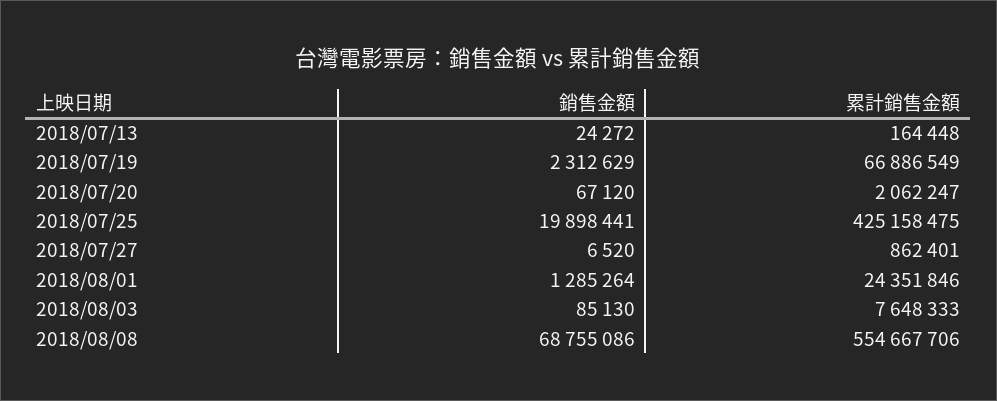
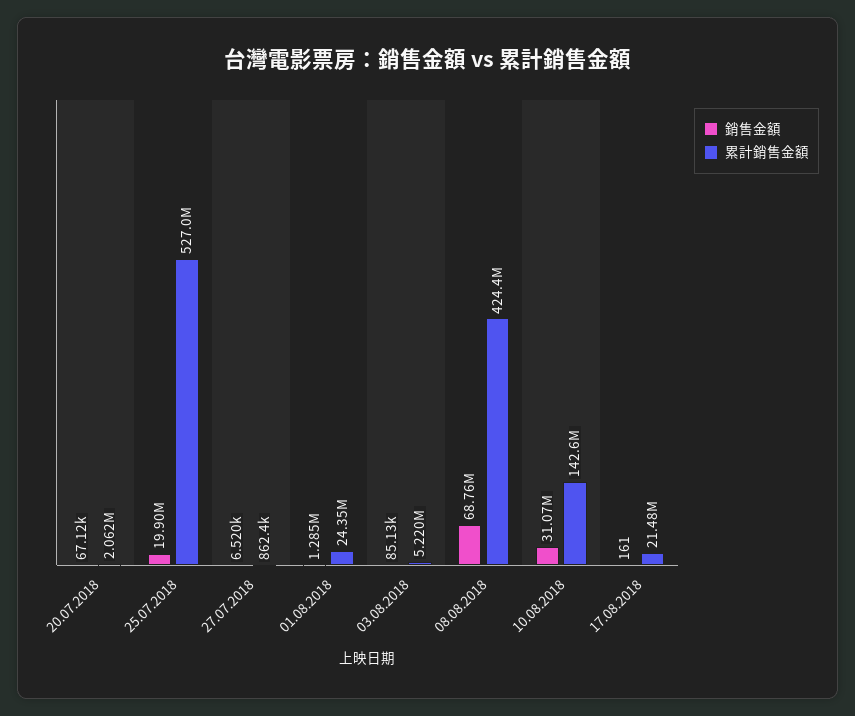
銷售金額, 2018/07/13: 24272 -> none
累計銷售金額, 2018/07/13: 164448 -> none
銷售金額, 2018/07/19: 2312629 -> none
累計銷售金額, 2018/07/19: 66886549 -> none
累計銷售金額, 2018/07/25: 425158475 -> 527000000
累計銷售金額, 2018/08/03: 7648333 -> 5220000
累計銷售金額, 2018/08/08: 554667706 -> 424400000
銷售金額, 10.08.2018: none -> 31070000
累計銷售金額, 10.08.2018: none -> 142600000
銷售金額, 17.08.2018: none -> 161
累計銷售金額, 17.08.2018: none -> 21480000

